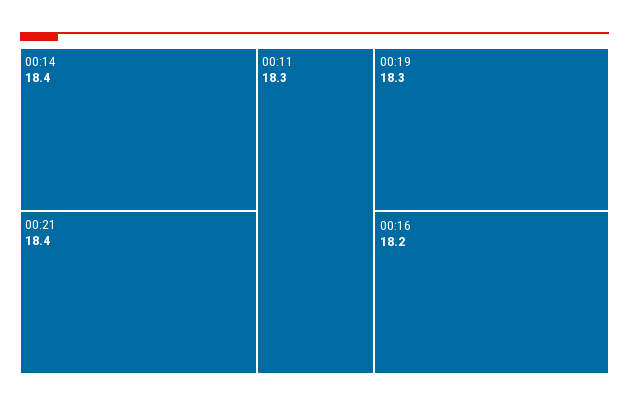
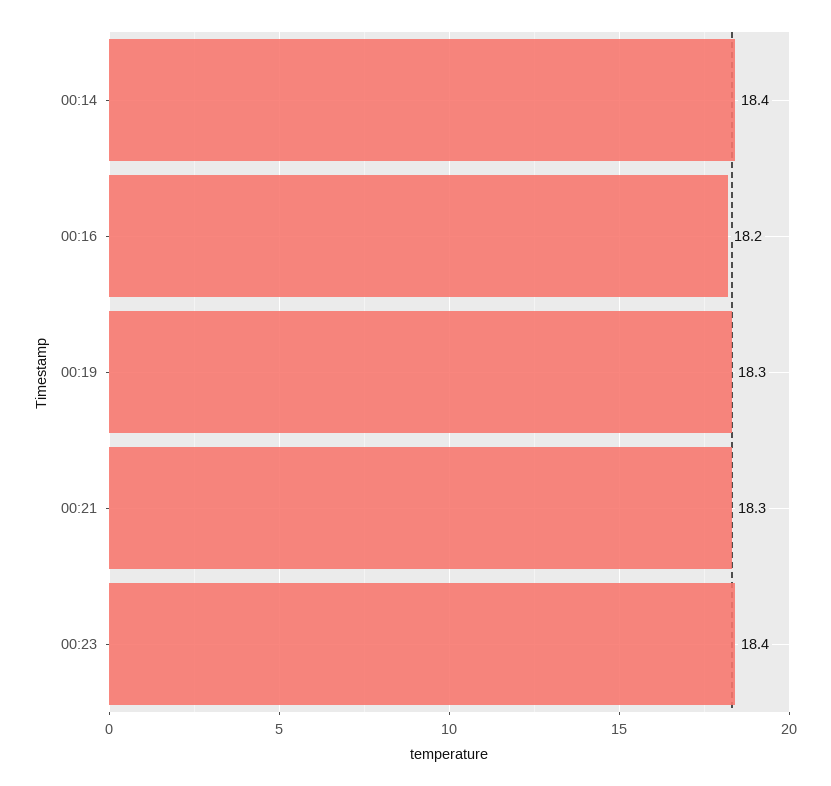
00:21: 18.4 -> 18.3
00:11: 18.3 -> none
00:23: none -> 18.4

